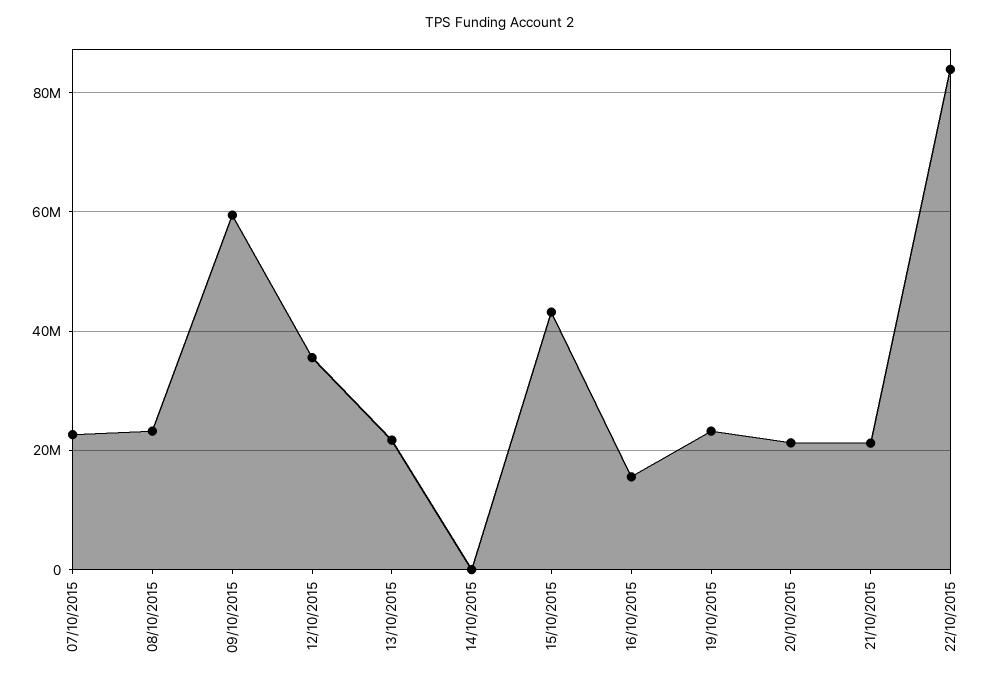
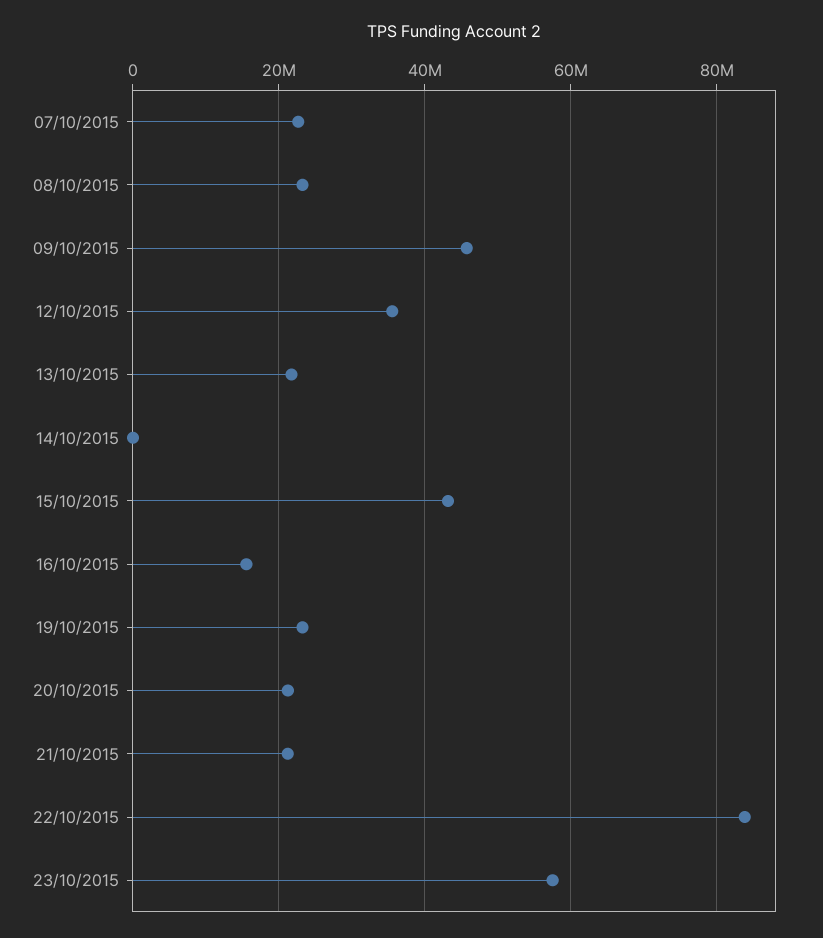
09/10/2015: 60000000 -> 46000000
23/10/2015: none -> 58000000

